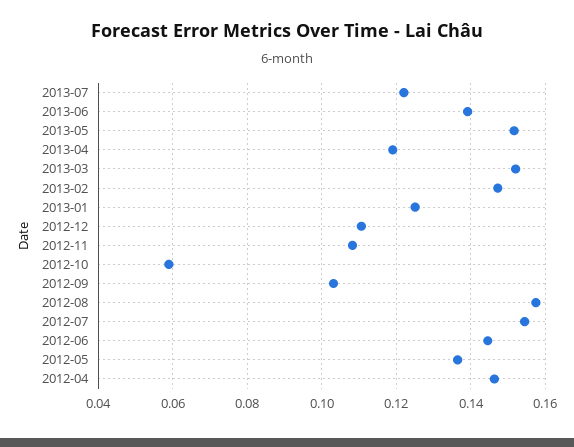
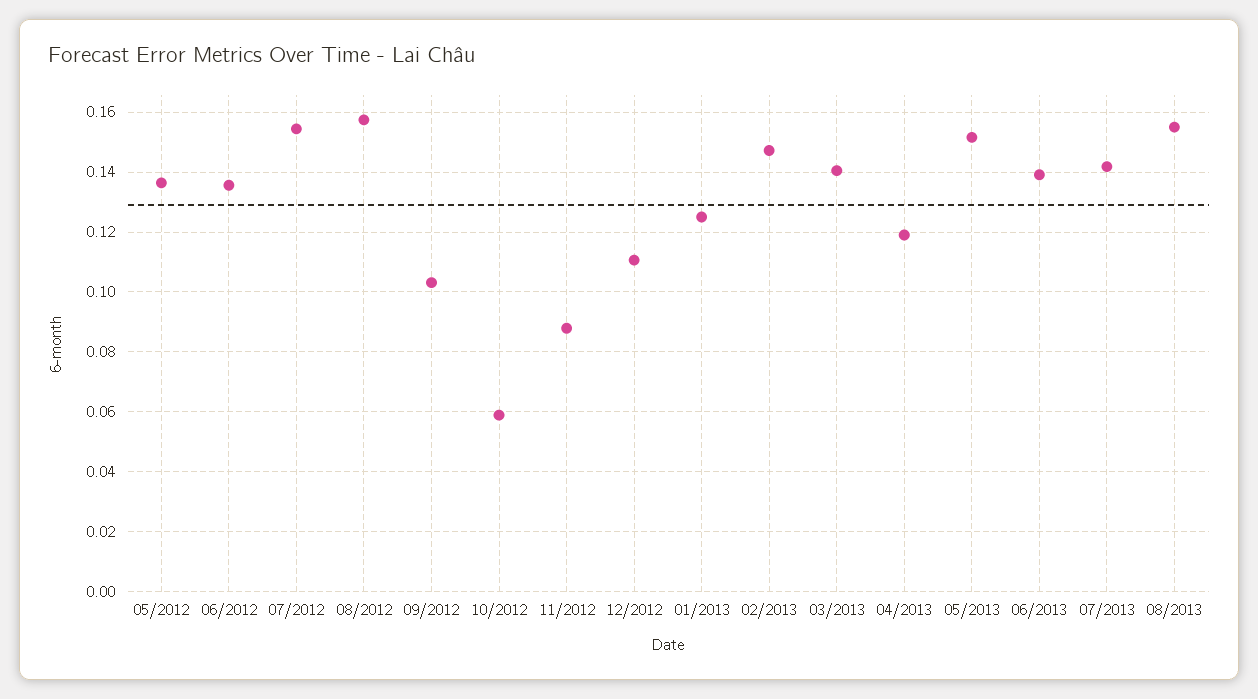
2013-07: 0.122 -> 0.1425
2013-03: 0.152 -> 0.14
2012-11: 0.108 -> 0.0875
2012-06: 0.144 -> 0.135
2012-04: 0.146 -> none
08/2013: none -> 0.155

